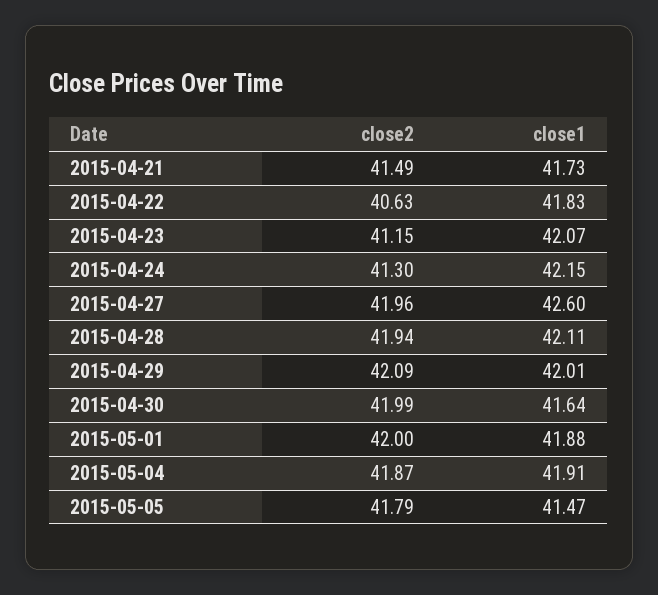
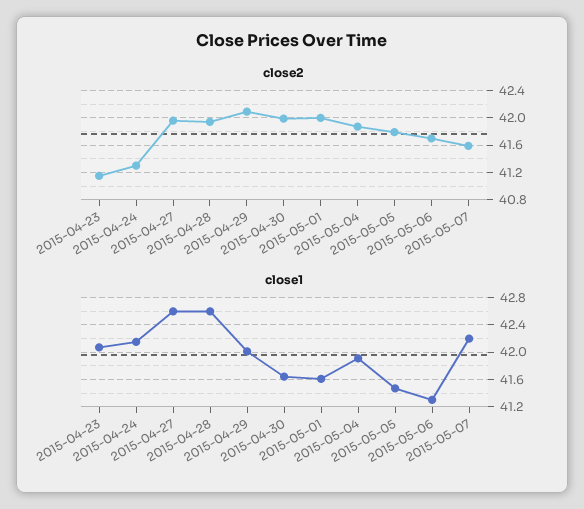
close2, 2015-04-21: 41.49 -> none
close1, 2015-04-21: 41.73 -> none
close2, 2015-04-22: 40.63 -> none
close1, 2015-04-22: 41.83 -> none
close1, 2015-04-28: 42.11 -> 42.6
close1, 2015-05-01: 41.88 -> 41.6
close2, 2015-05-06: none -> 41.7
close2, 2015-05-07: none -> 41.6
close1, 2015-05-06: none -> 41.3
close1, 2015-05-07: none -> 42.2

